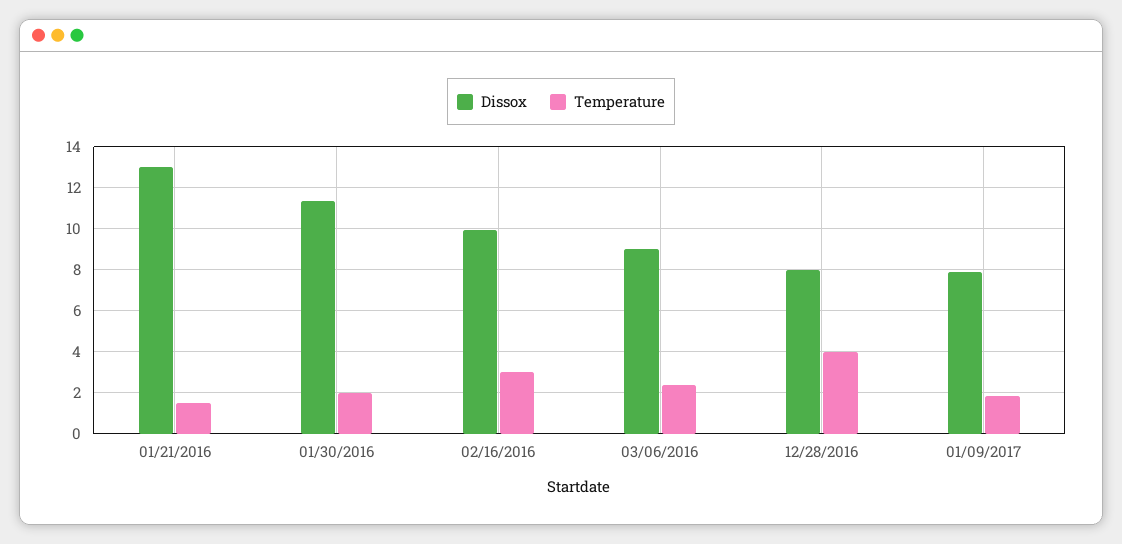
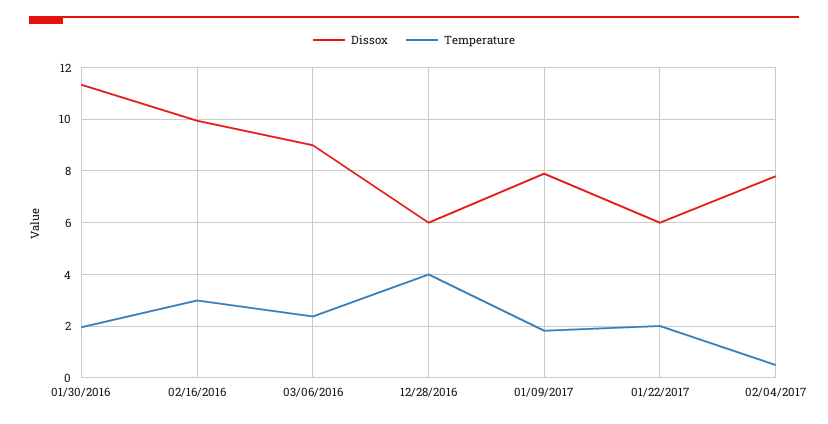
Dissox, 01/21/2016: 13 -> none
Temperature, 01/21/2016: 1.5 -> none
Dissox, 12/28/2016: 8 -> 6
Dissox, 01/22/2017: none -> 6
Temperature, 01/22/2017: none -> 2
Dissox, 02/04/2017: none -> 7.75
Temperature, 02/04/2017: none -> 0.5

